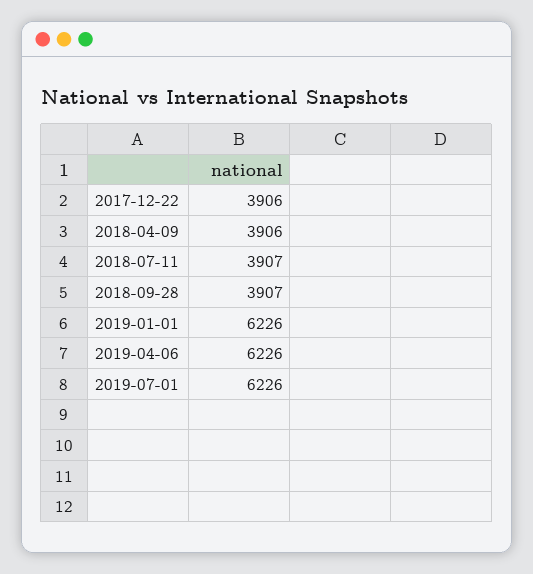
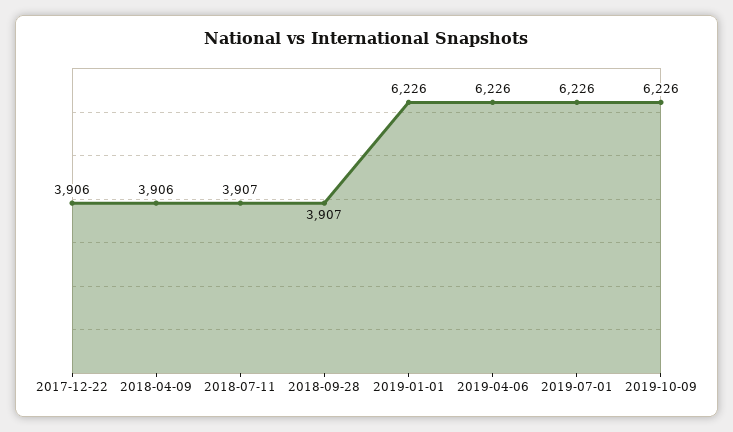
2019-10-09: none -> 6226

